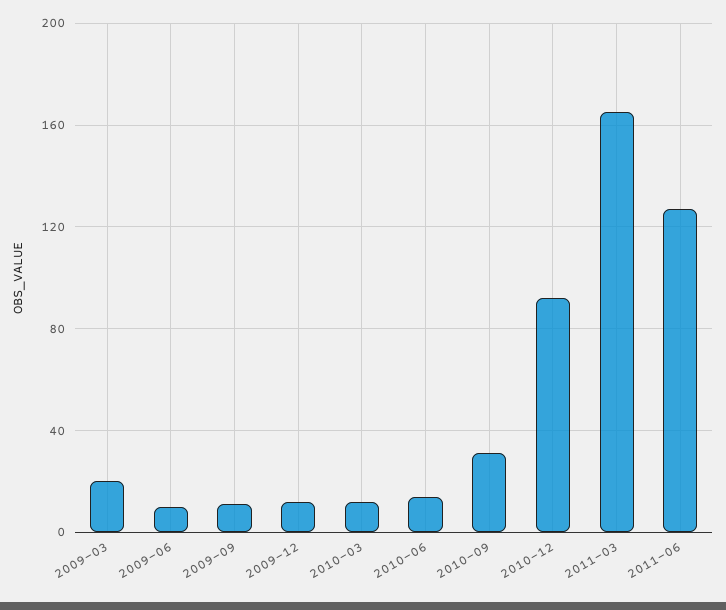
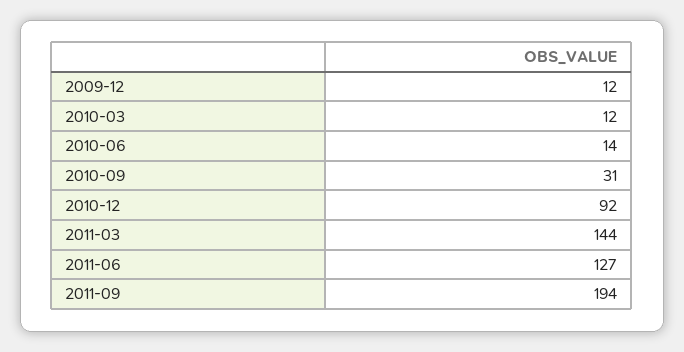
2009-03: 20 -> none
2009-06: 10 -> none
2009-09: 10 -> none
2011-03: 165 -> 144
2011-09: none -> 194

